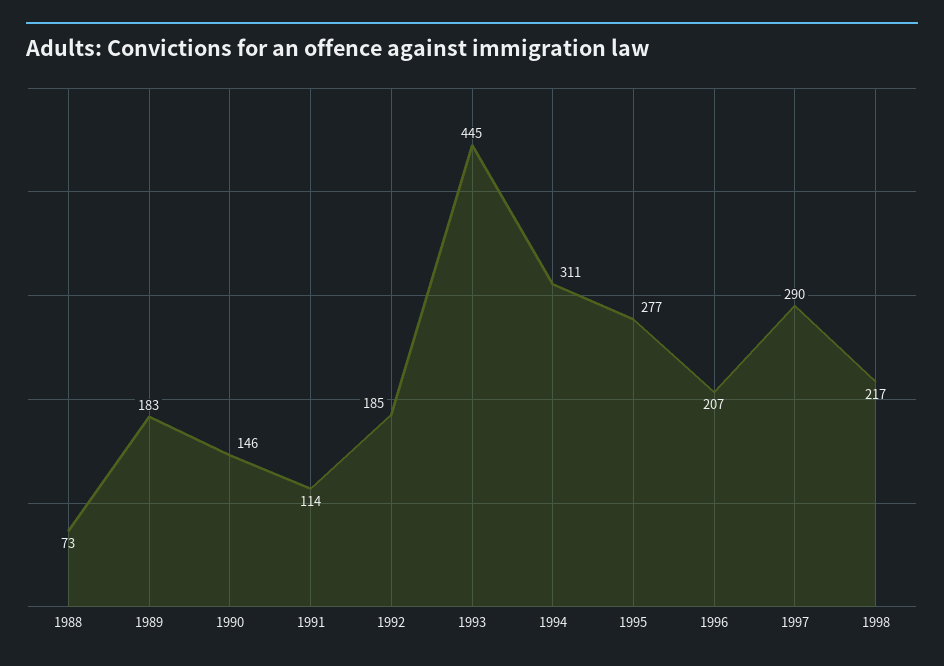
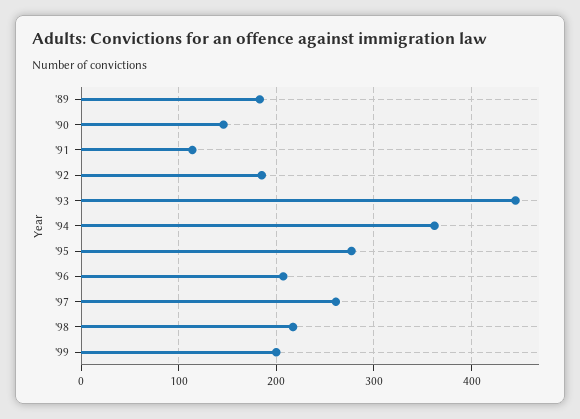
1988: 73 -> none
1994: 311 -> 360
1997: 290 -> 260
'99: none -> 200

